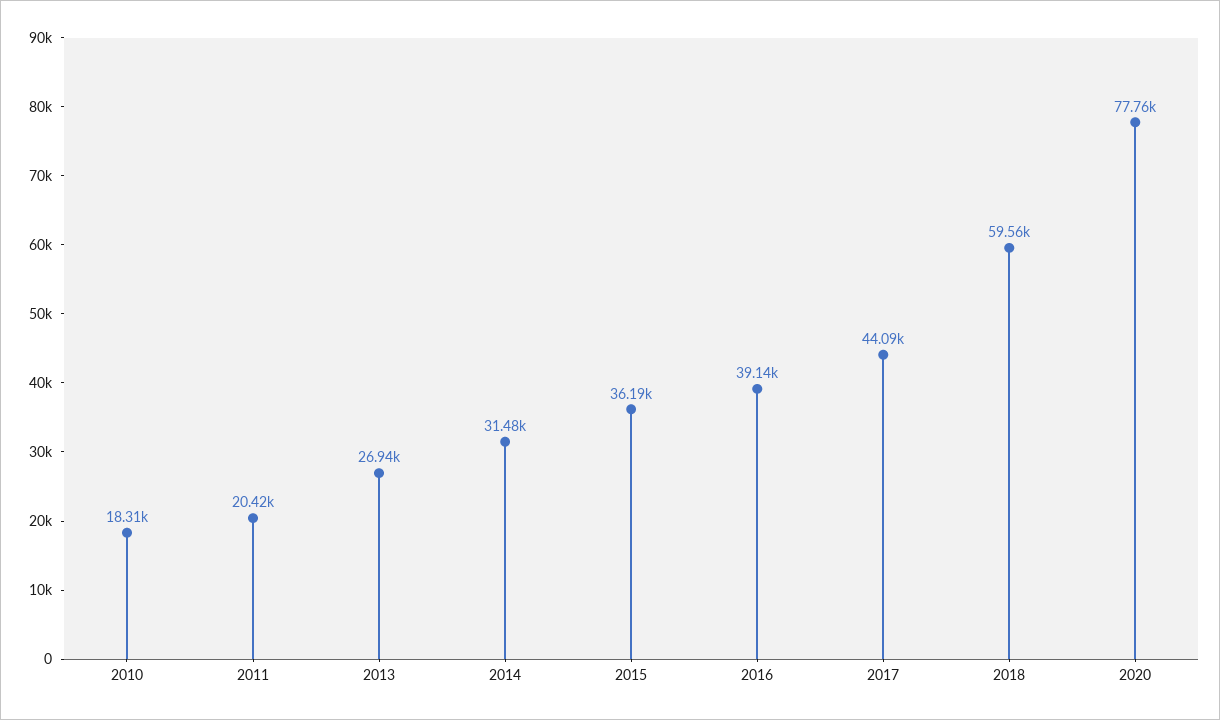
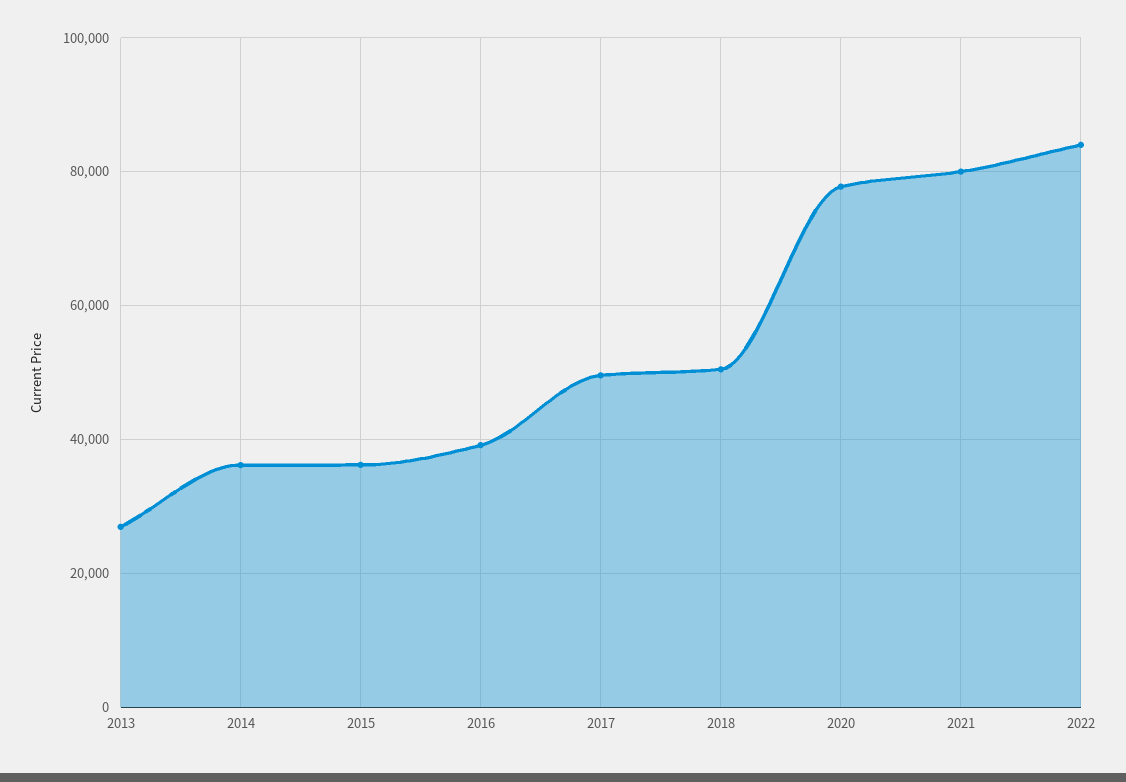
2010: 18310 -> none
2011: 20420 -> none
2014: 31480 -> 36000
2017: 44090 -> 50000
2018: 59560 -> 50000
2021: none -> 80000
2022: none -> 84000

